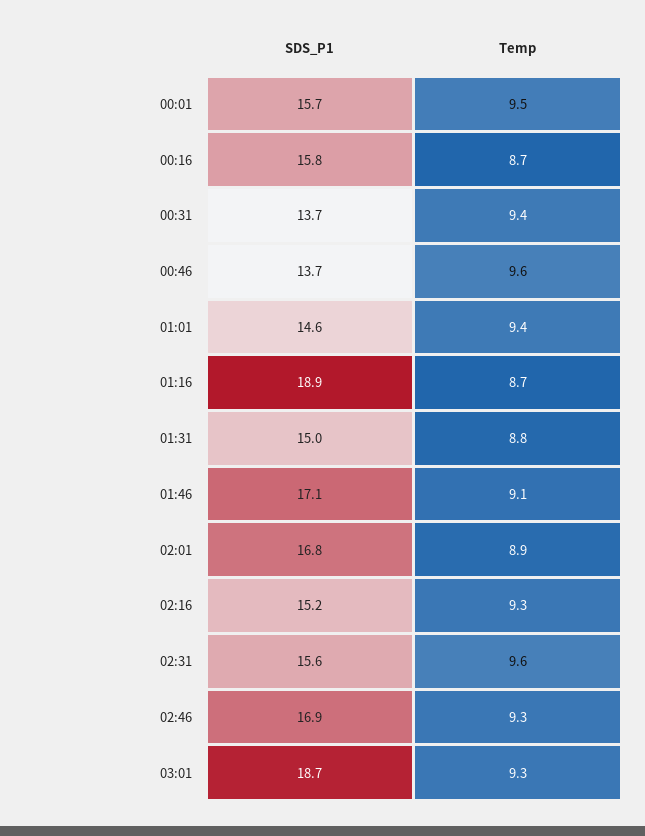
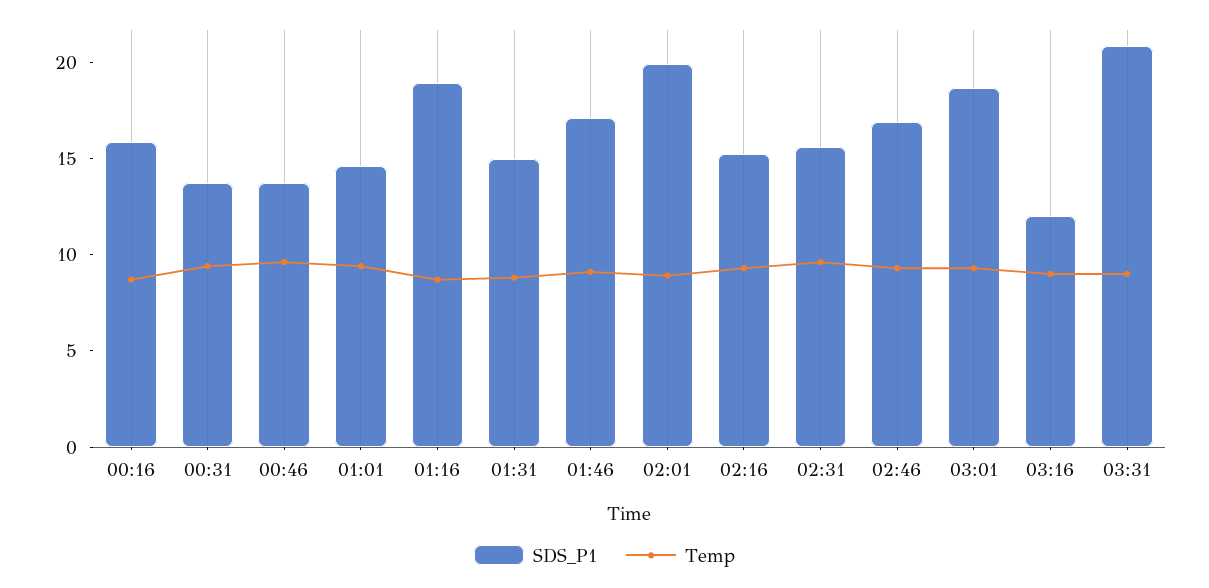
SDS_P1, 00:01: 15.7 -> none
Temp, 00:01: 9.5 -> none
SDS_P1, 02:01: 16.8 -> 20
SDS_P1, 03:16: none -> 12
Temp, 03:16: none -> 9
SDS_P1, 03:31: none -> 21
Temp, 03:31: none -> 9

